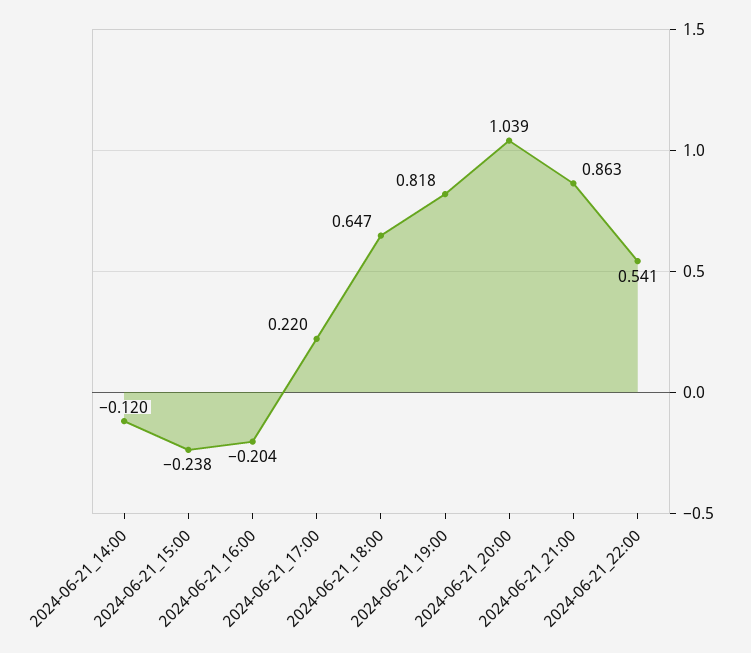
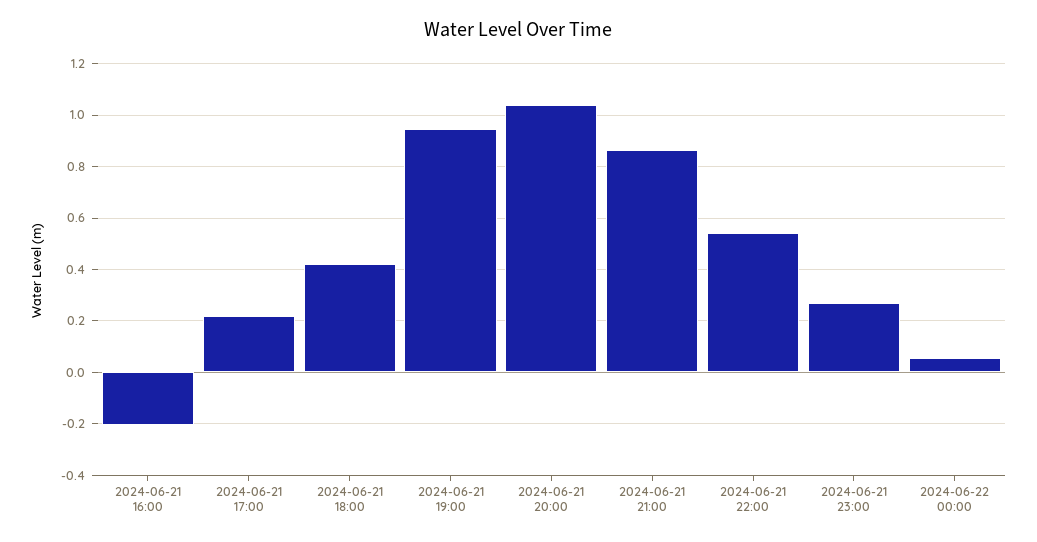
2024-06-21_14:00: -0.12 -> none
2024-06-21_15:00: -0.238 -> none
2024-06-21_18:00: 0.647 -> 0.425
2024-06-21_19:00: 0.818 -> 0.95
2024-06-21 23:00: none -> 0.275
2024-06-22 00:00: none -> 0.05

